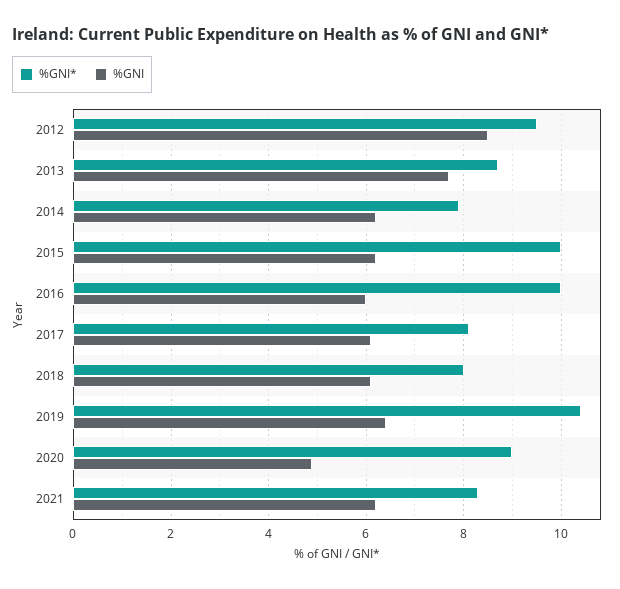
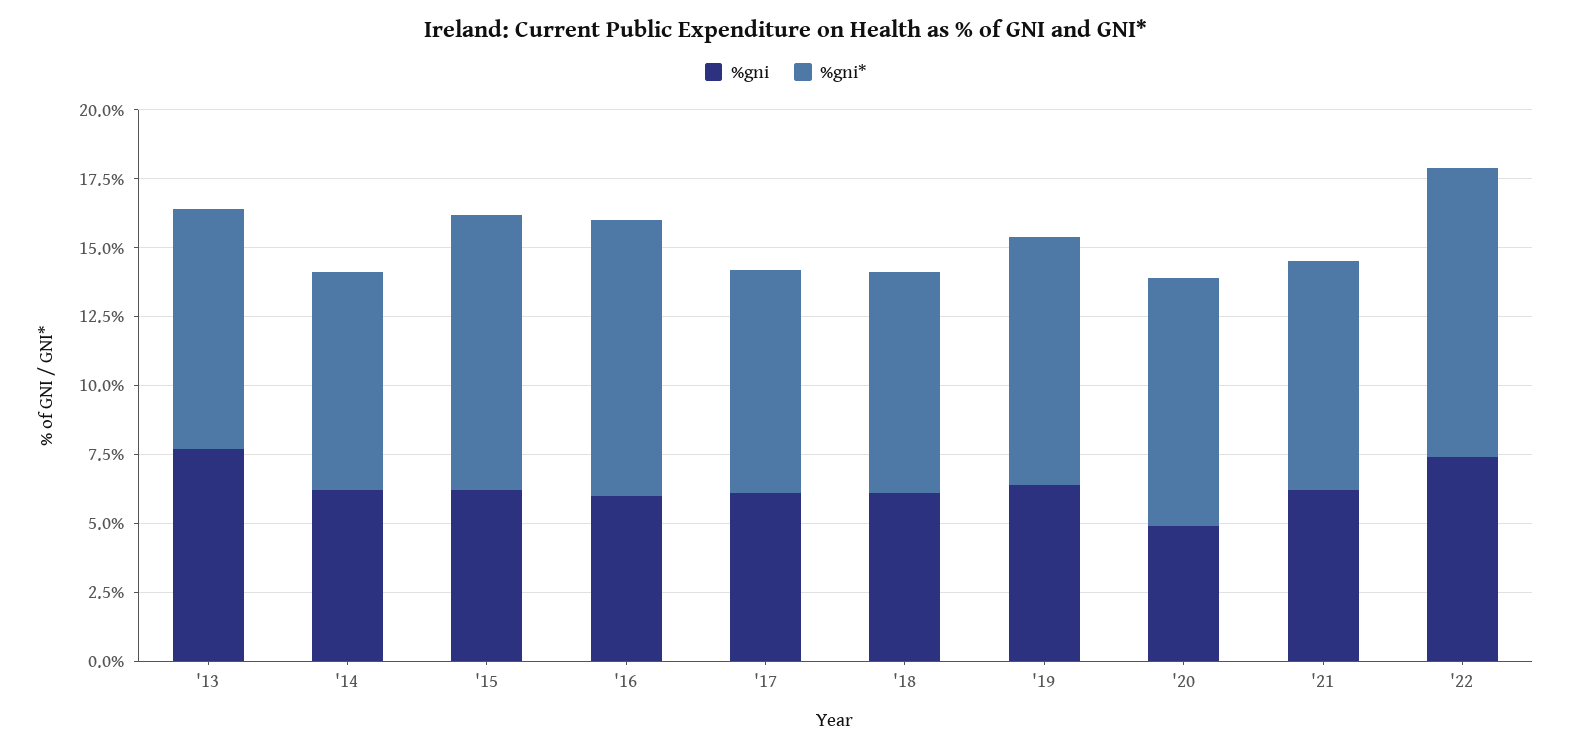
%GNI*, 2012: 9.5 -> none
%GNI, 2012: 8.5 -> none
%GNI*, 2019: 10.5 -> 9
%GNI, '22: none -> 7.5
%GNI*, '22: none -> 10.5

